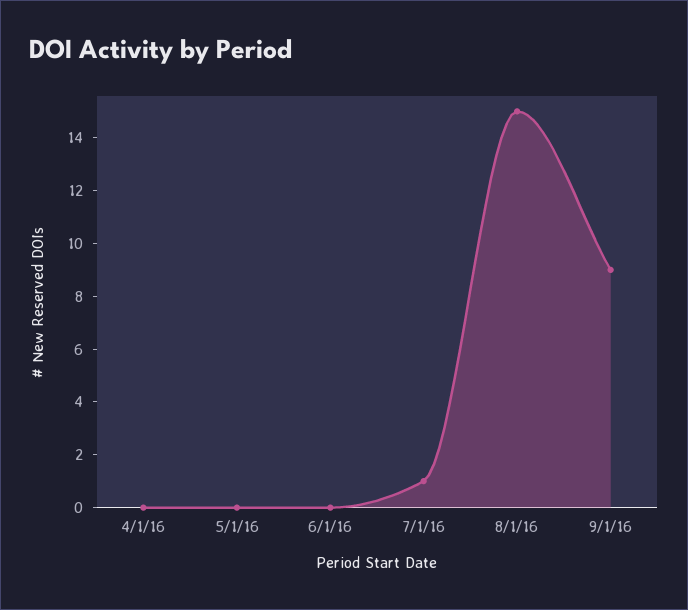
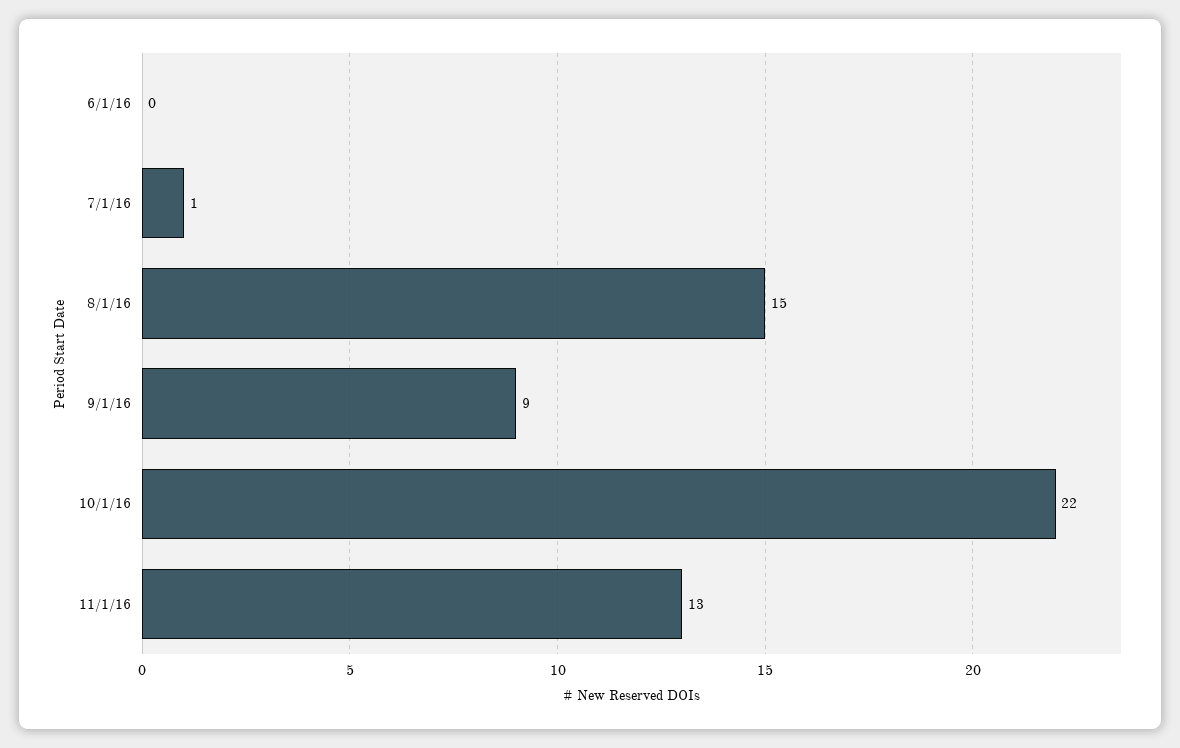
4/1/16: 0 -> none
5/1/16: 0 -> none
10/1/16: none -> 22
11/1/16: none -> 13

